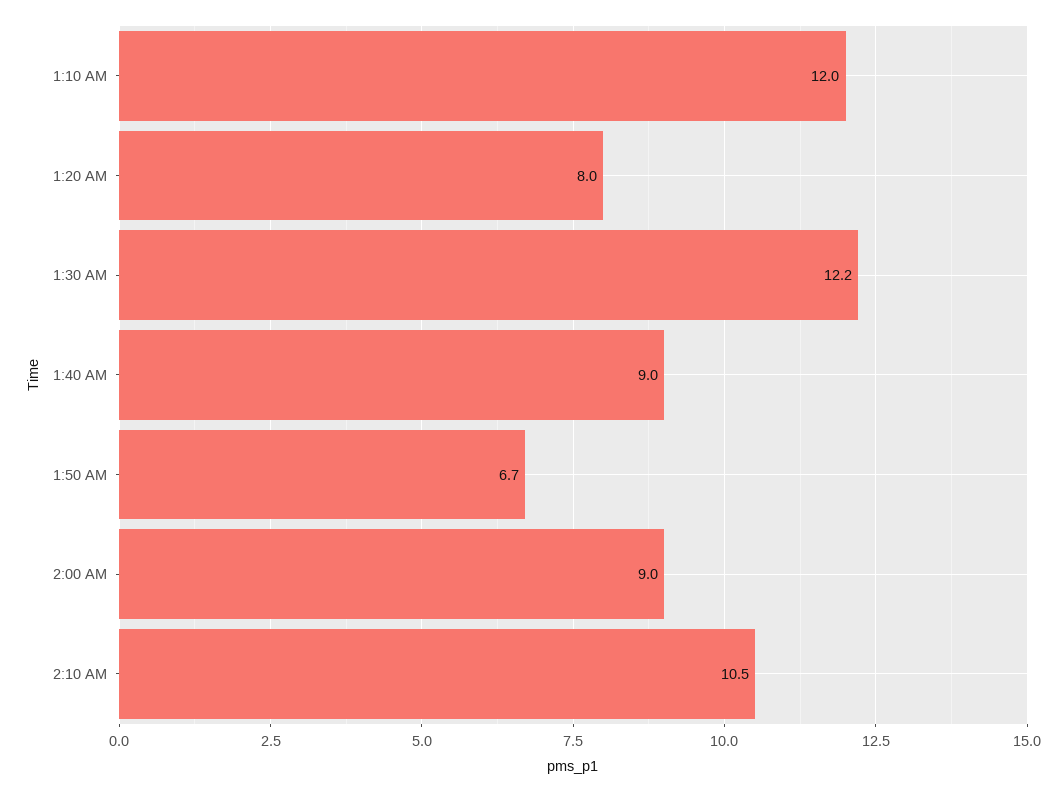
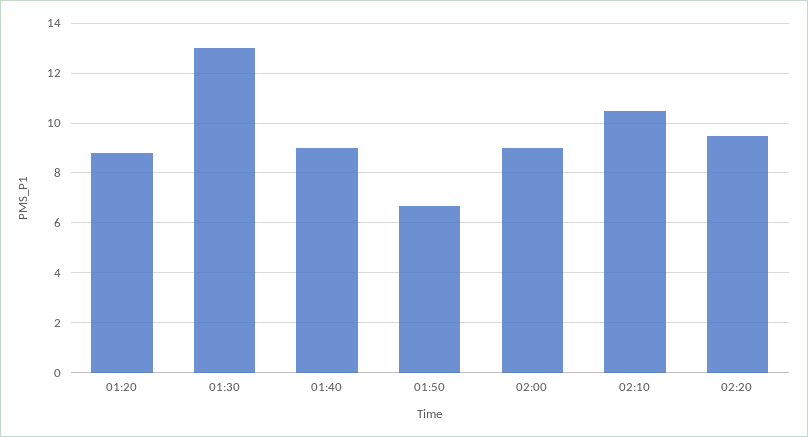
1:10 AM: 12 -> none
1:20 AM: 8 -> 8.75
1:30 AM: 12.2 -> 13
02:20: none -> 9.5

